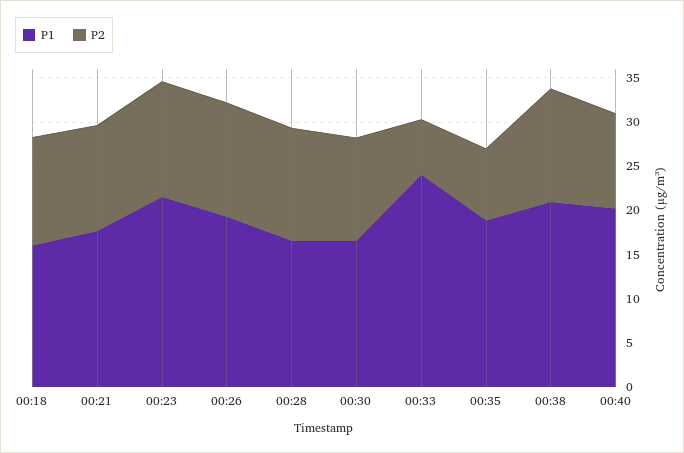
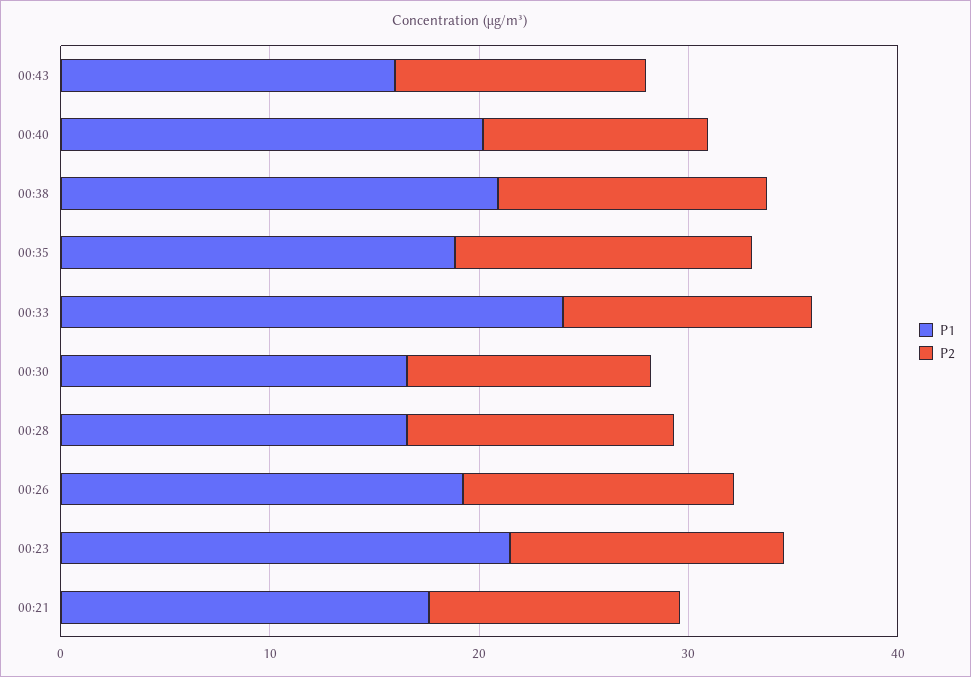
P1, 00:18: 16 -> none
P2, 00:18: 12 -> none
P2, 00:33: 6 -> 12
P2, 00:35: 8 -> 14
P1, 00:43: none -> 16
P2, 00:43: none -> 12

